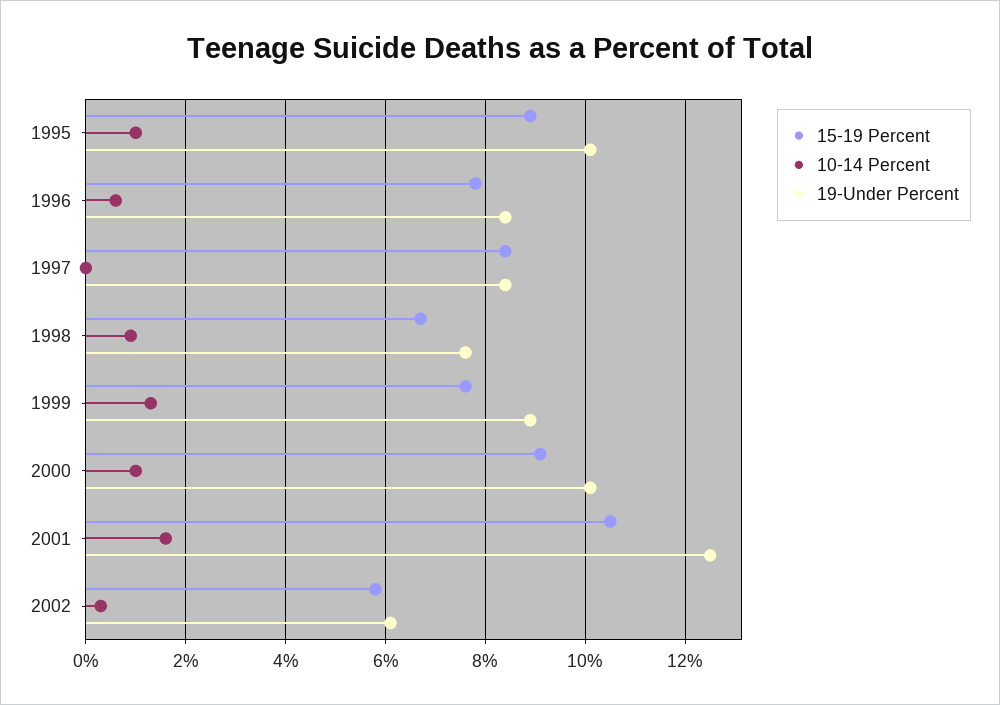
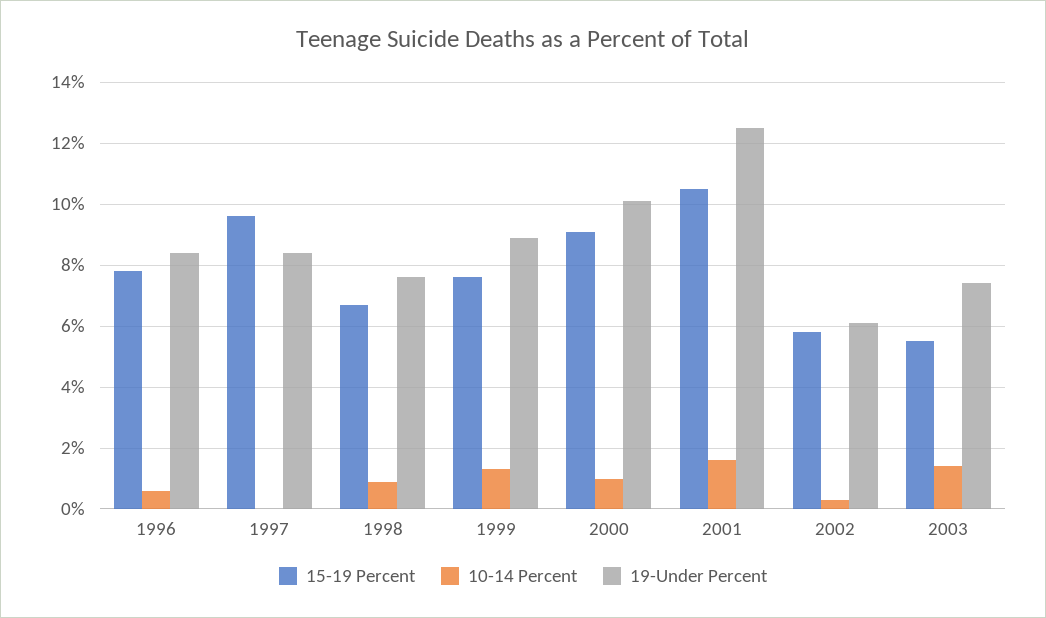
15-19 Percent, 1995: 9 -> none
10-14 Percent, 1995: 1 -> none
19-Under Percent, 1995: 10 -> none
15-19 Percent, 1997: 8.5 -> 9.5
15-19 Percent, 2003: none -> 5.5
10-14 Percent, 2003: none -> 1.5
19-Under Percent, 2003: none -> 7.5

